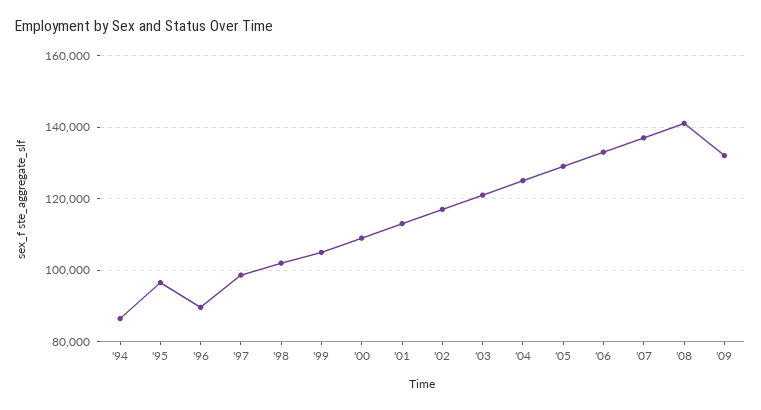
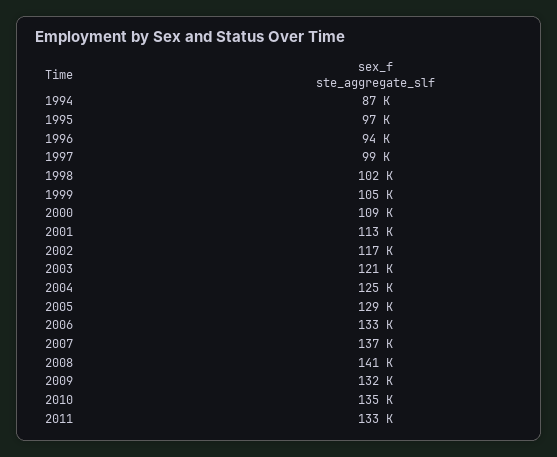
'96: 90000 -> 94000
2010: none -> 135000
2011: none -> 133000

